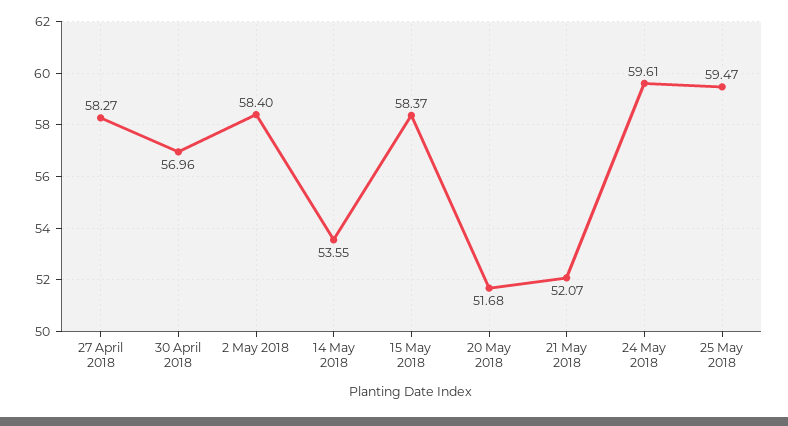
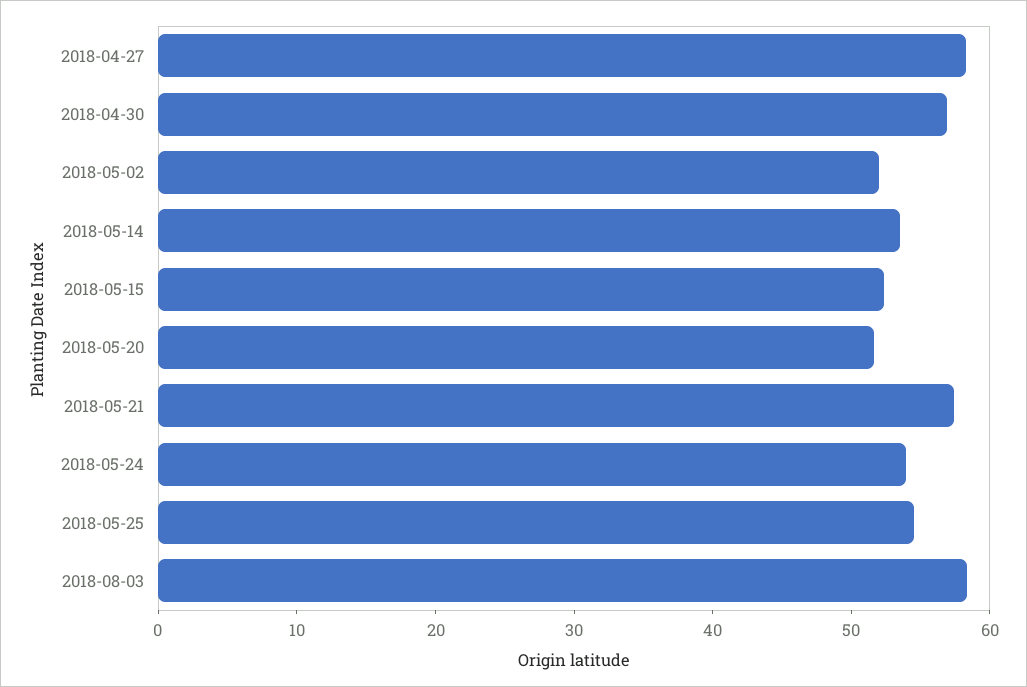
2 May 2018: 58.4 -> 52
15 May 2018: 58.37 -> 52
21 May 2018: 52.07 -> 58
24 May 2018: 59.61 -> 54
25 May 2018: 59.47 -> 54
2018-08-03: none -> 58

